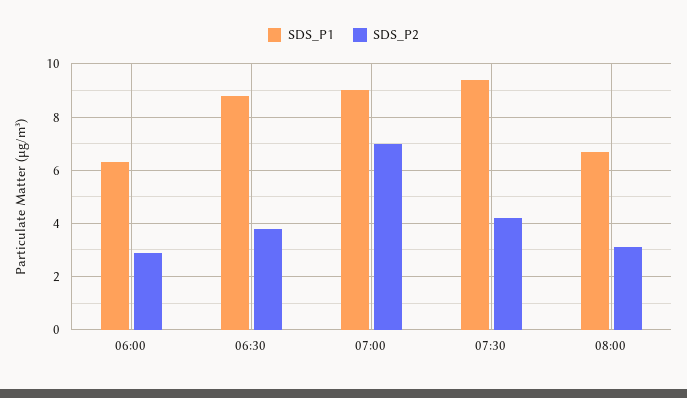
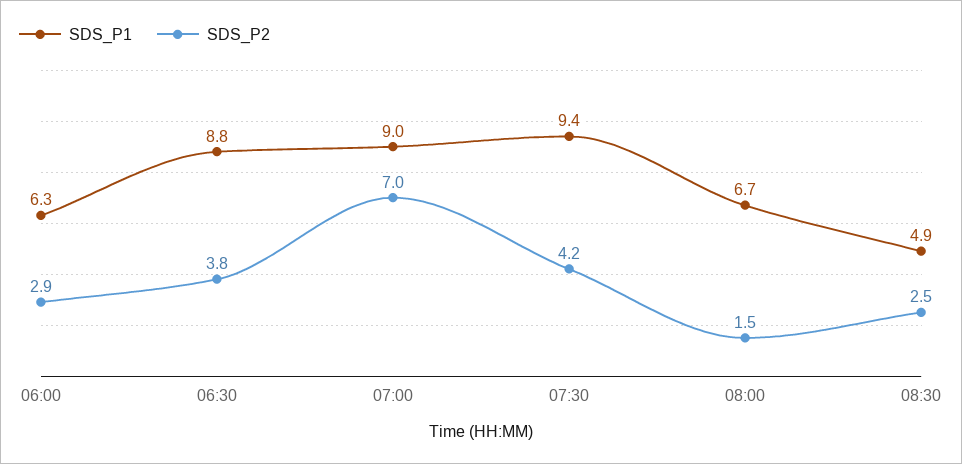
SDS_P2, 08:00: 3 -> 1.5
SDS_P1, 08:30: none -> 4.9
SDS_P2, 08:30: none -> 2.5

